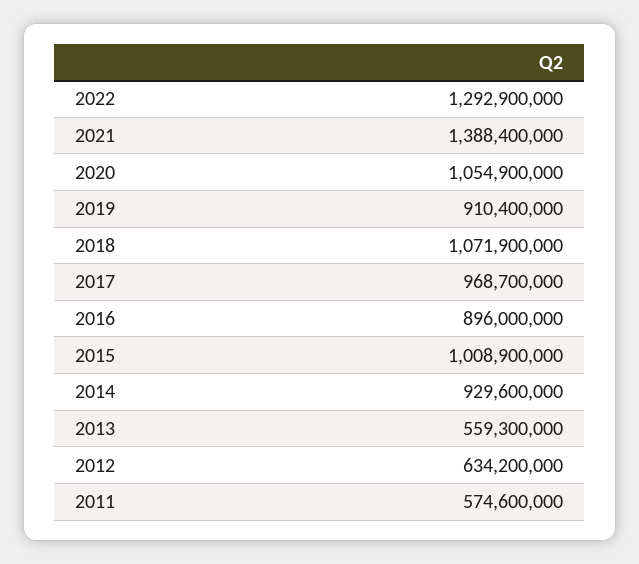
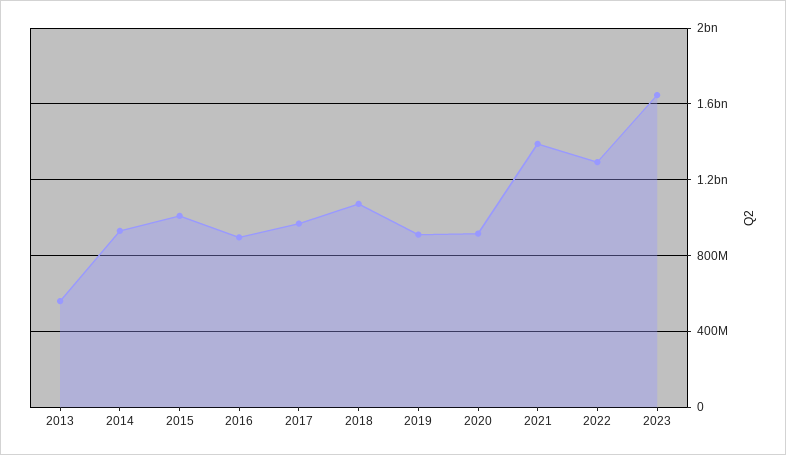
2020: 1054900000 -> 900000000
2012: 634200000 -> none
2011: 574600000 -> none
2023: none -> 1650000000

